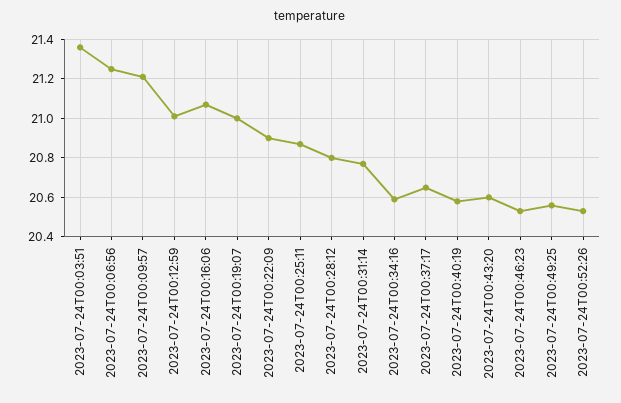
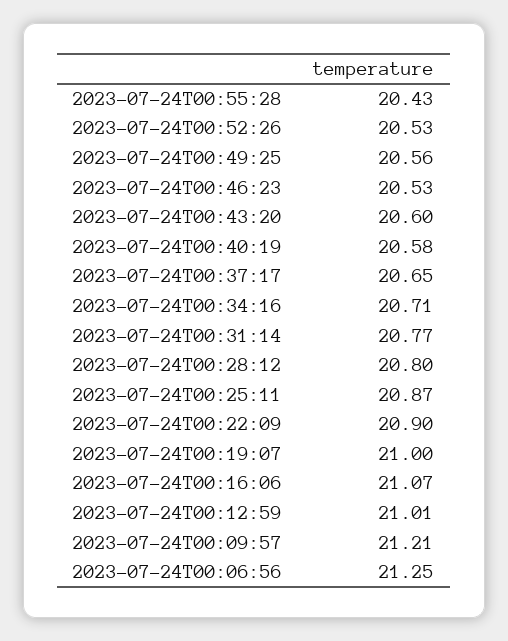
2023-07-24T00:03:51: 21.35 -> none
2023-07-24T00:34:16: 20.6 -> 20.71
2023-07-24T00:55:28: none -> 20.43

